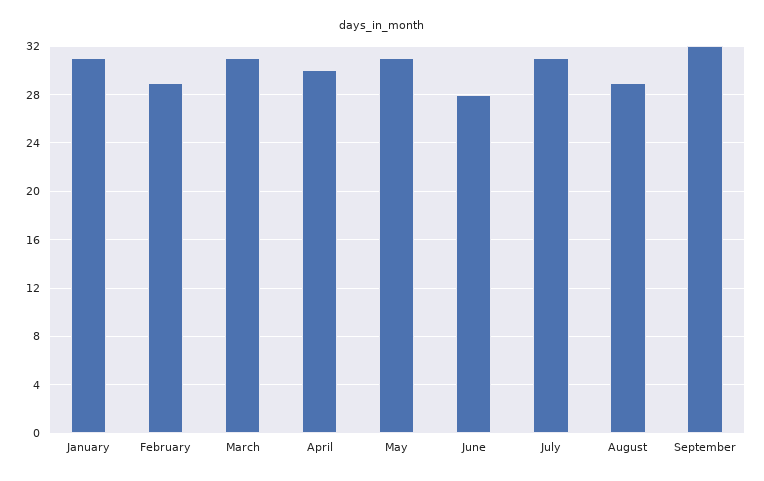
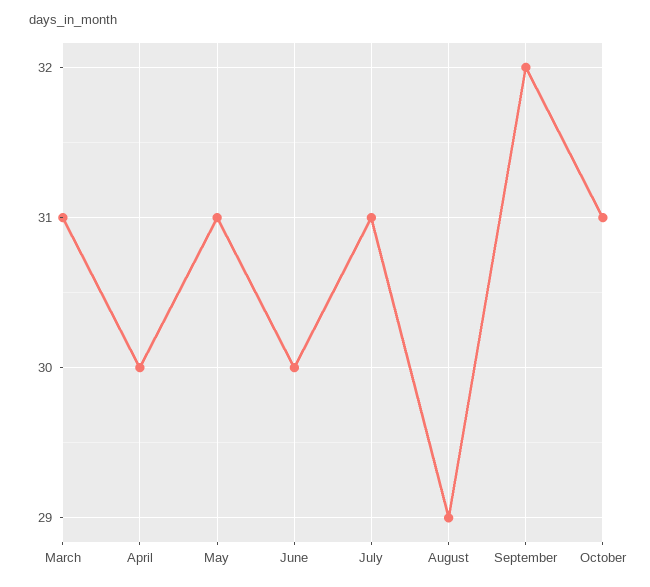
January: 31 -> none
February: 29 -> none
June: 28 -> 30
October: none -> 31

